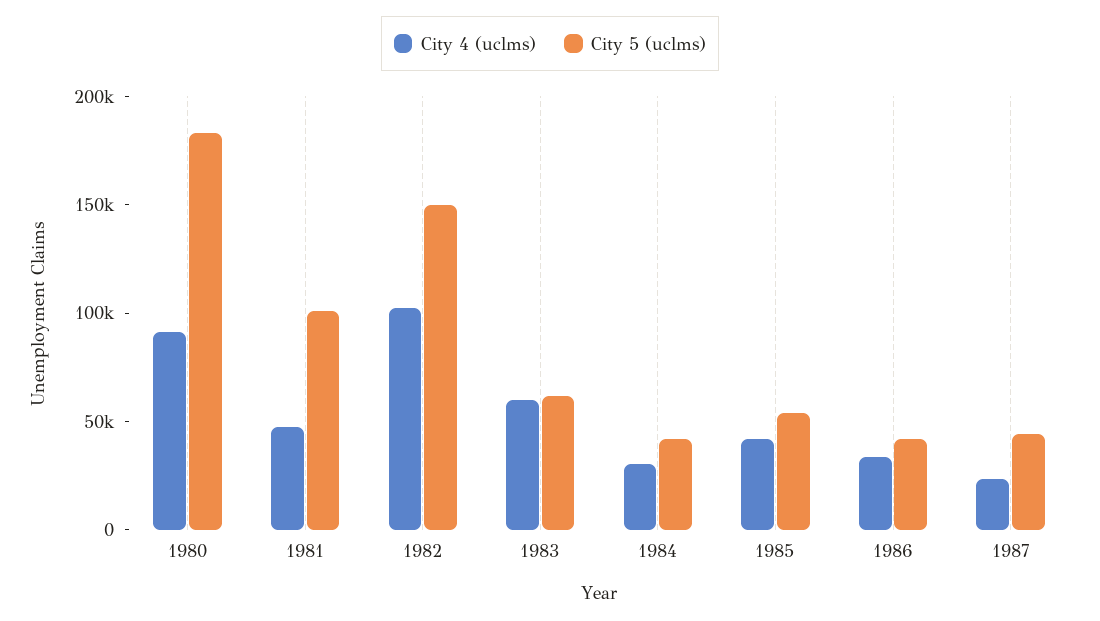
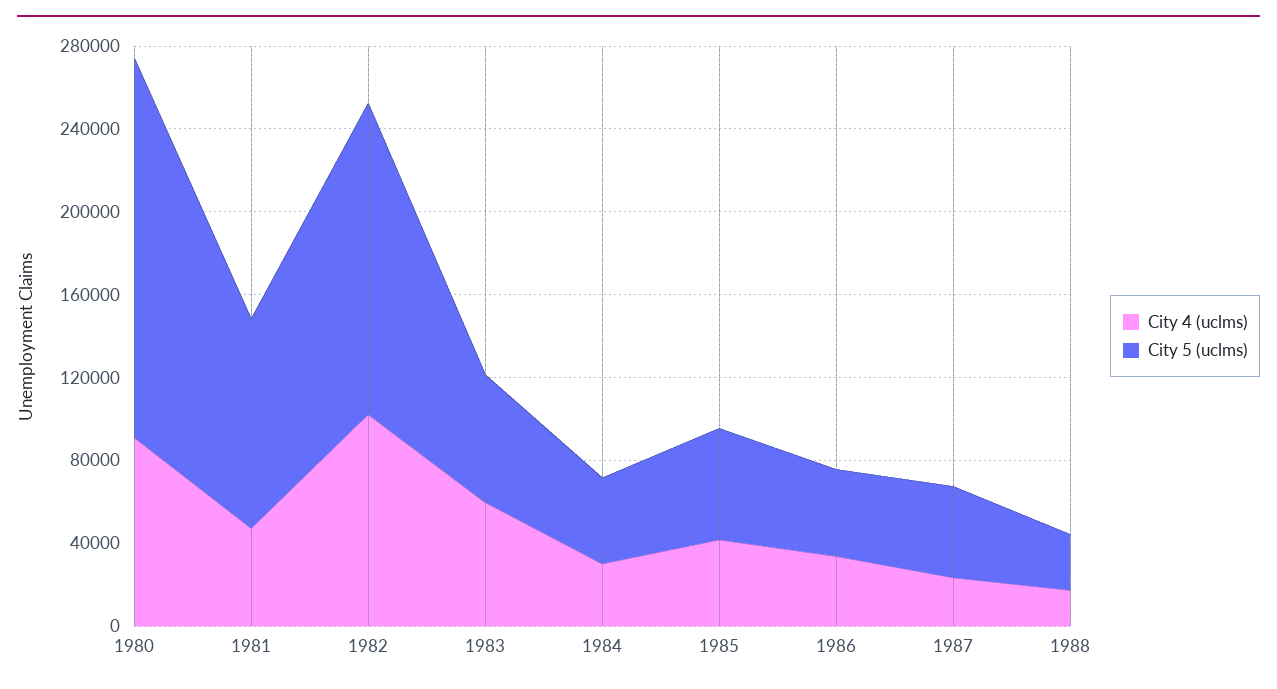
City 4 (uclms), 1988: none -> 20000
City 5 (uclms), 1988: none -> 30000

